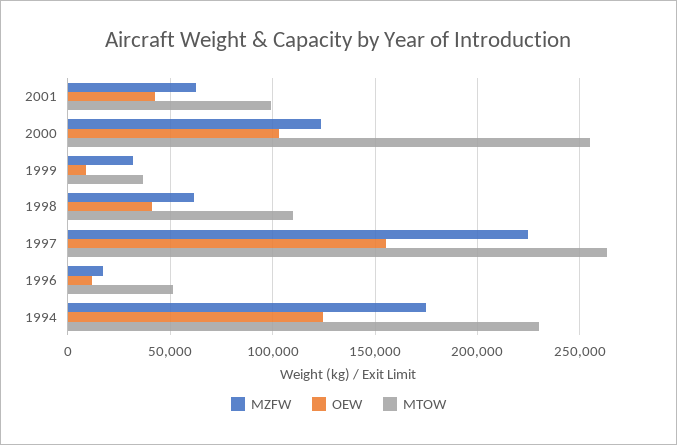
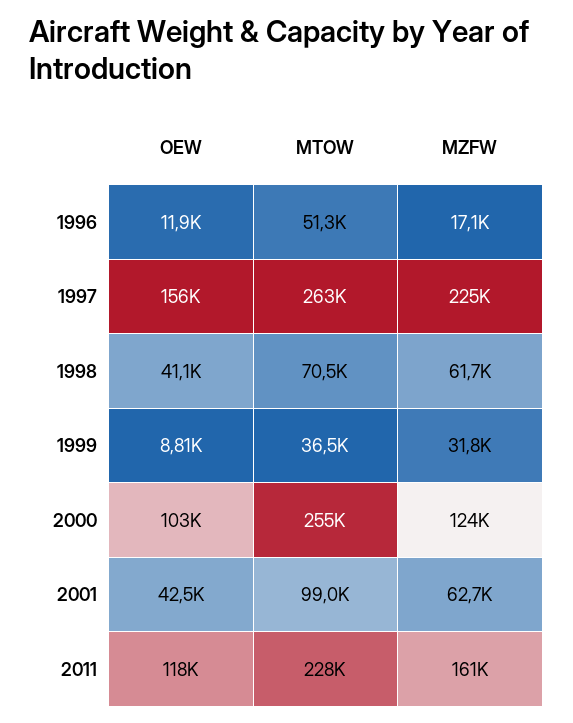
MTOW, 1998: 110000 -> 70500
MZFW, 1994: 175000 -> none
OEW, 1994: 125000 -> none
MTOW, 1994: 230000 -> none
OEW, 2011: none -> 118000
MTOW, 2011: none -> 228000
MZFW, 2011: none -> 161000

